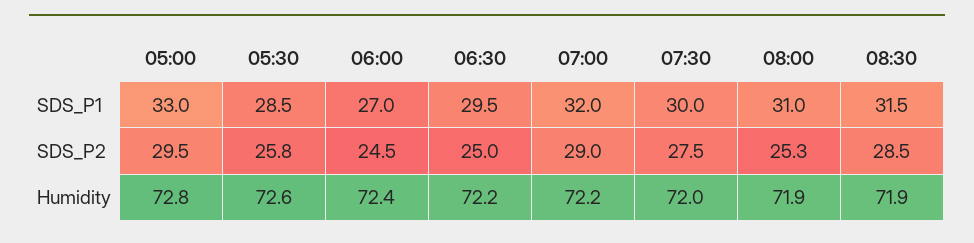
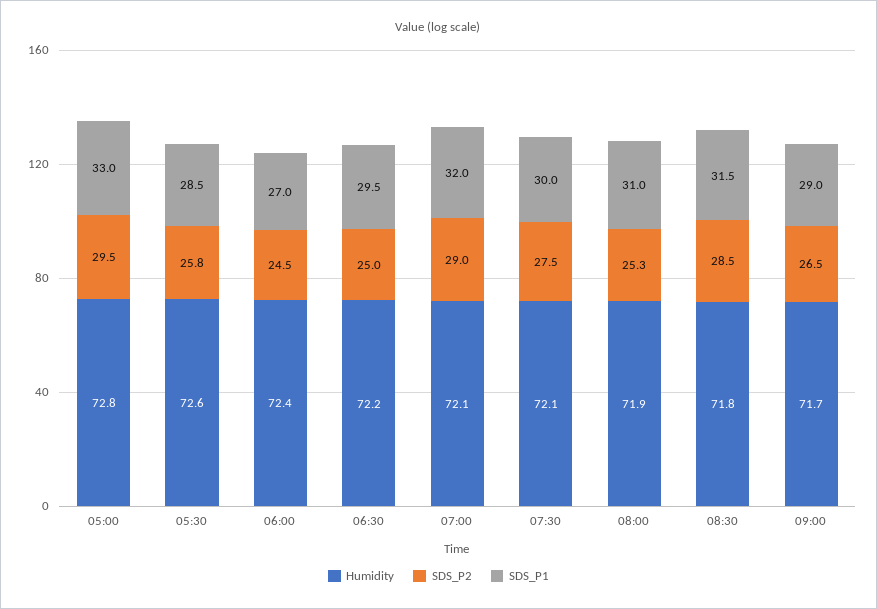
Humidity, 07:00: 72.2 -> 72.1
Humidity, 07:30: 72 -> 72.1
Humidity, 08:30: 71.9 -> 71.8
Humidity, 09:00: none -> 71.7
SDS_P2, 09:00: none -> 26.5
SDS_P1, 09:00: none -> 29

